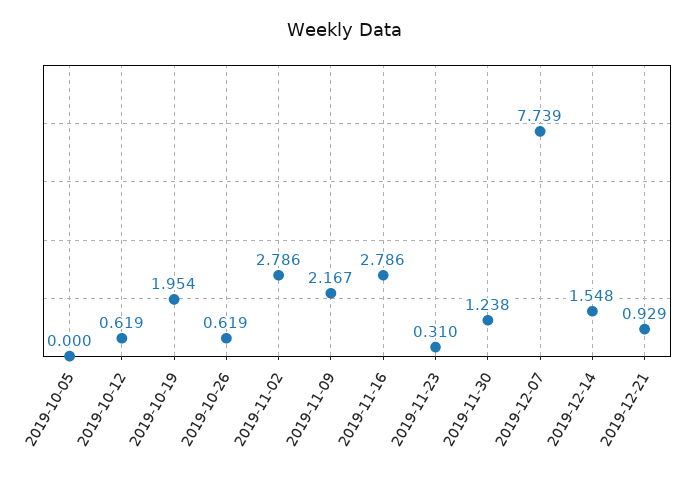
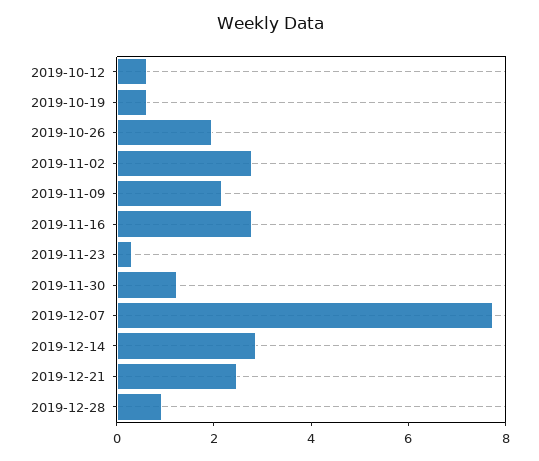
2019-10-05: 0 -> none
2019-10-19: 1.954 -> 0.5
2019-10-26: 0.619 -> 2
2019-12-14: 1.548 -> 3
2019-12-21: 0.929 -> 2.5
2019-12-28: none -> 1

